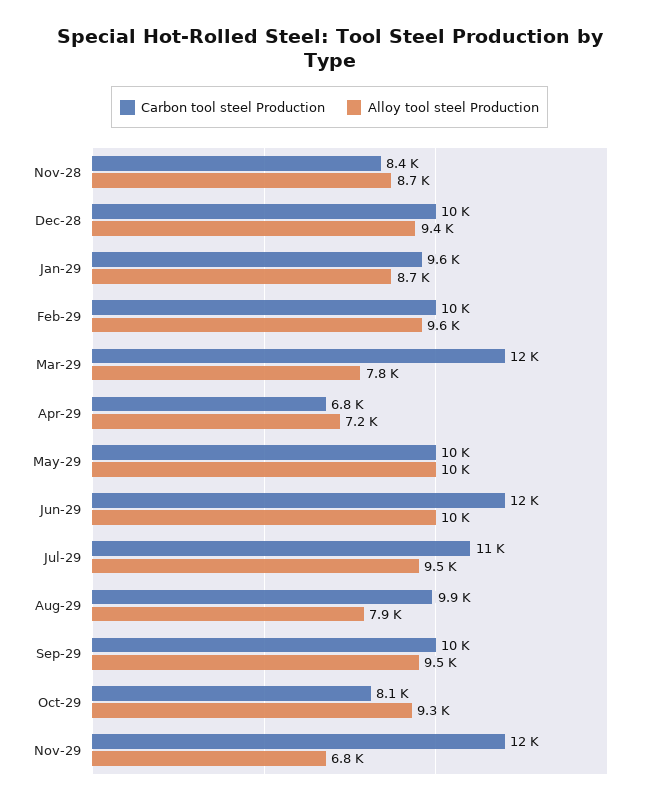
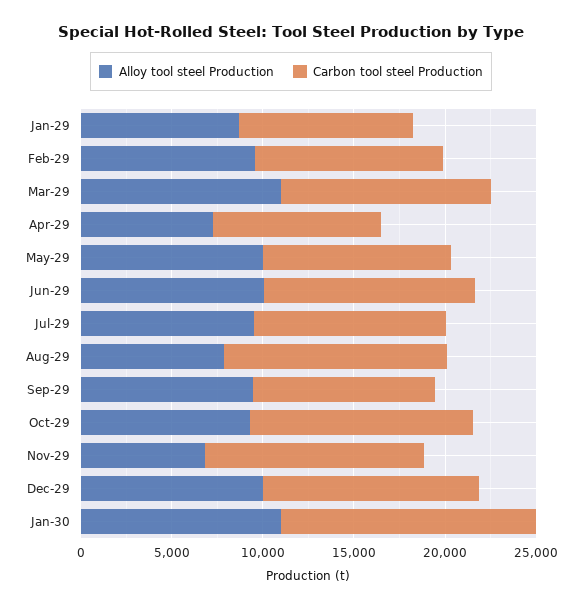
Carbon tool steel Production, Nov-28: 8400 -> none
Alloy tool steel Production, Nov-28: 8700 -> none
Carbon tool steel Production, Dec-28: 10000 -> none
Alloy tool steel Production, Dec-28: 9400 -> none
Alloy tool steel Production, Mar-29: 7800 -> 11000
Carbon tool steel Production, Apr-29: 6800 -> 9000
Carbon tool steel Production, Aug-29: 9900 -> 12000
Carbon tool steel Production, Oct-29: 8100 -> 12000
Alloy tool steel Production, Dec-29: none -> 10000
Carbon tool steel Production, Dec-29: none -> 12000
Alloy tool steel Production, Jan-30: none -> 11000
Carbon tool steel Production, Jan-30: none -> 14000

